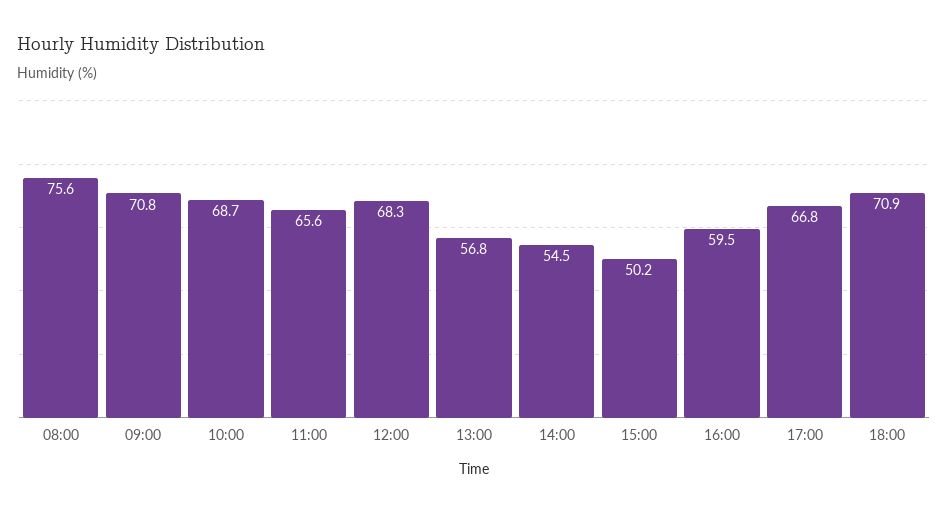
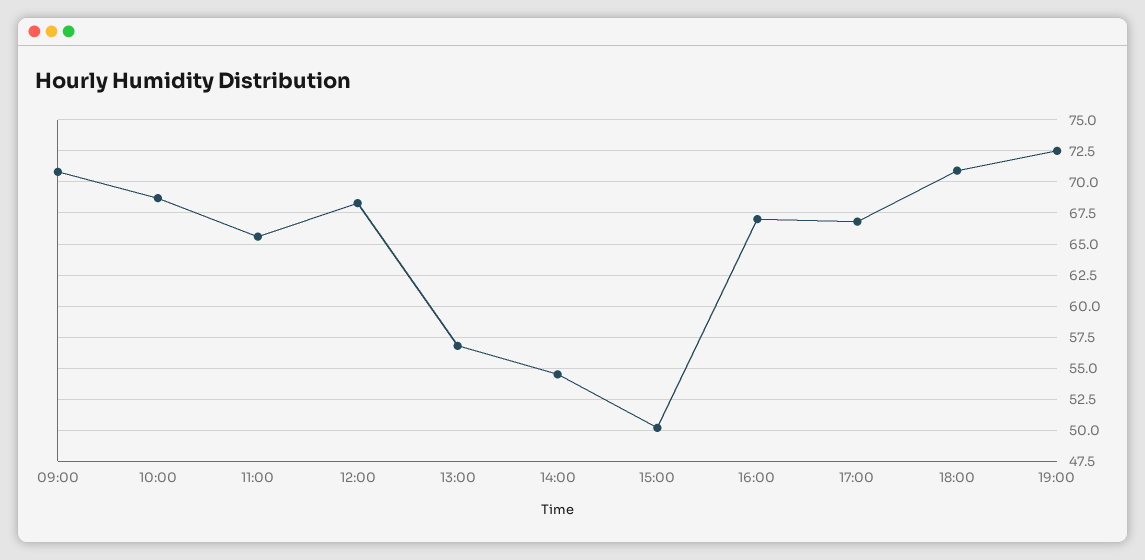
08:00: 75.6 -> none
16:00: 59.5 -> 67
19:00: none -> 72.5

